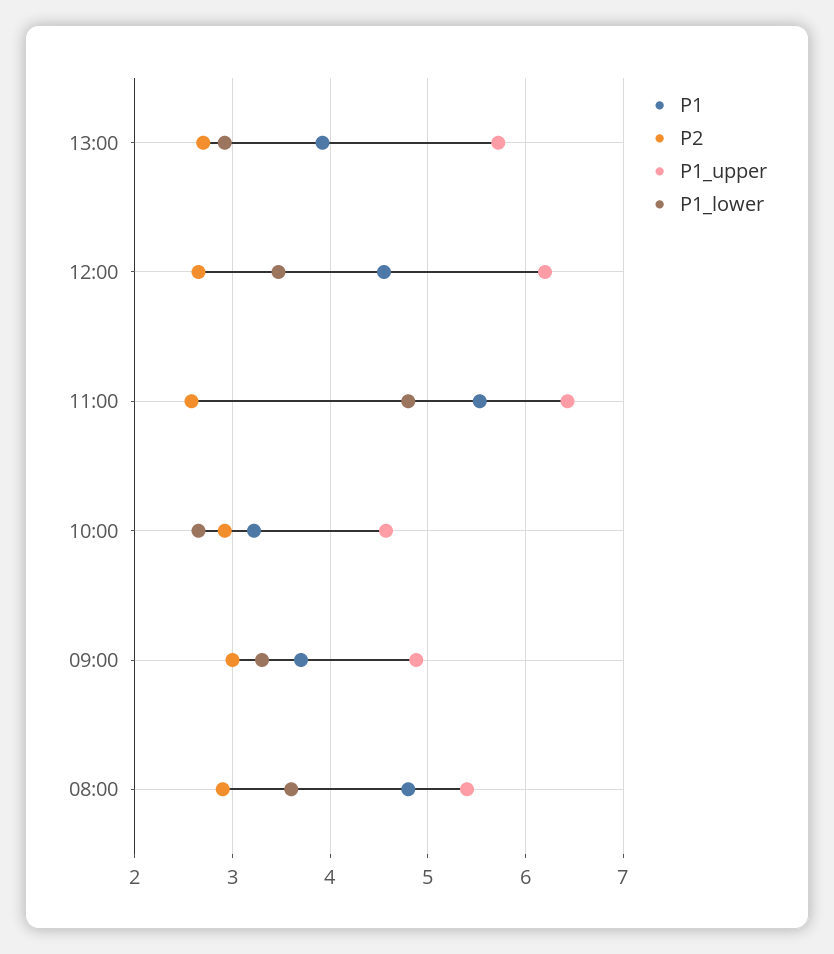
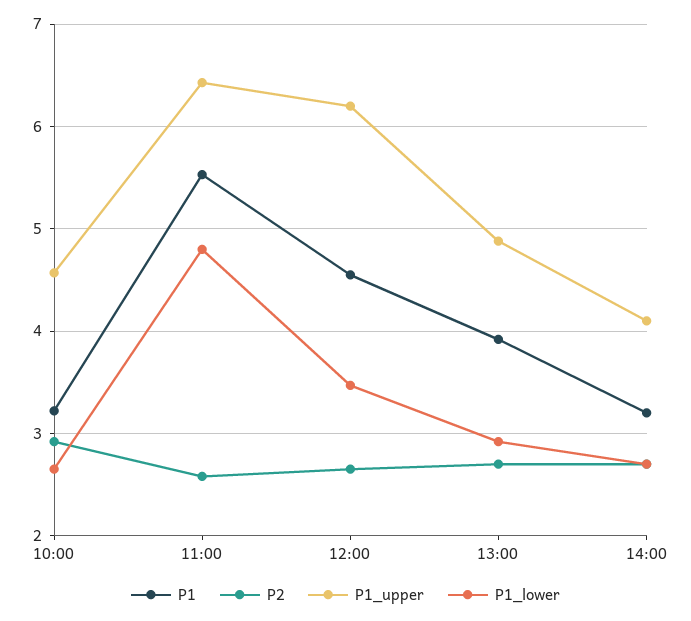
P1_upper, 13:00: 5.7 -> 4.9
P1, 09:00: 3.7 -> none
P2, 09:00: 3 -> none
P1_upper, 09:00: 4.9 -> none
P1_lower, 09:00: 3.3 -> none
P1, 08:00: 4.8 -> none
P2, 08:00: 2.9 -> none
P1_upper, 08:00: 5.4 -> none
P1_lower, 08:00: 3.6 -> none
P1, 14:00: none -> 3.2
P2, 14:00: none -> 2.7
P1_upper, 14:00: none -> 4.1
P1_lower, 14:00: none -> 2.7

